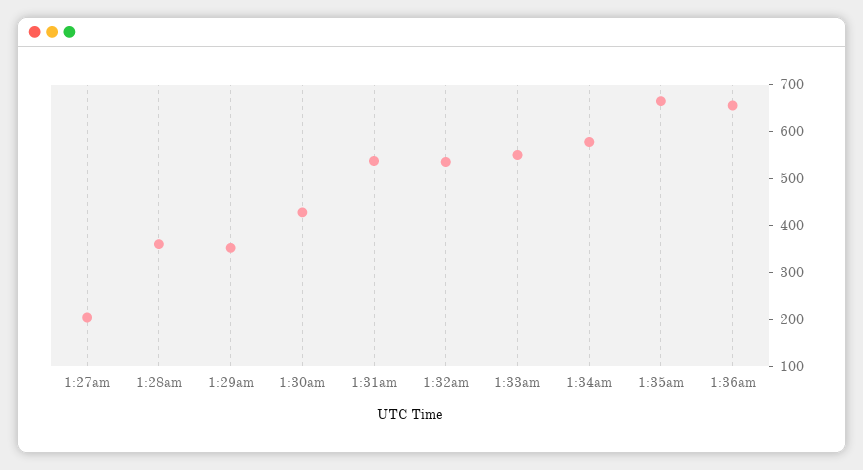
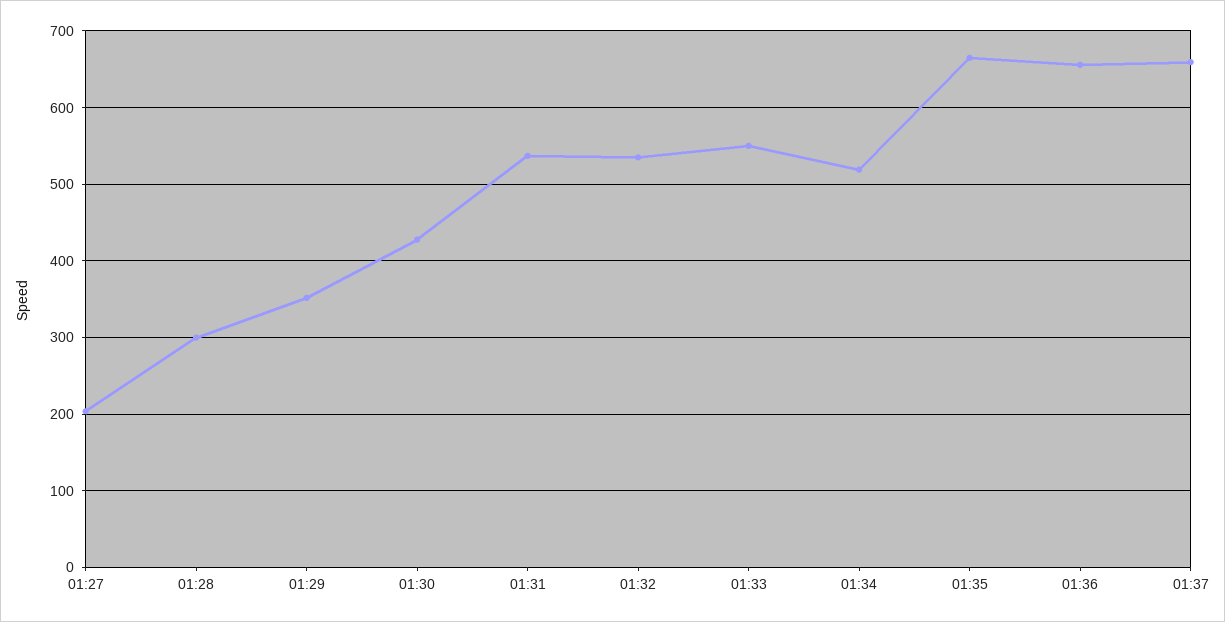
1:28am: 360 -> 300
1:34am: 580 -> 520
01:37: none -> 660

